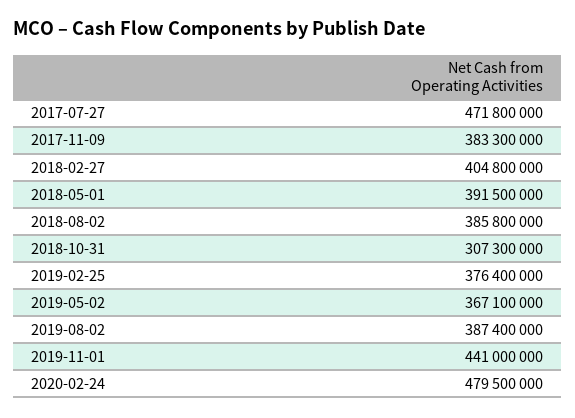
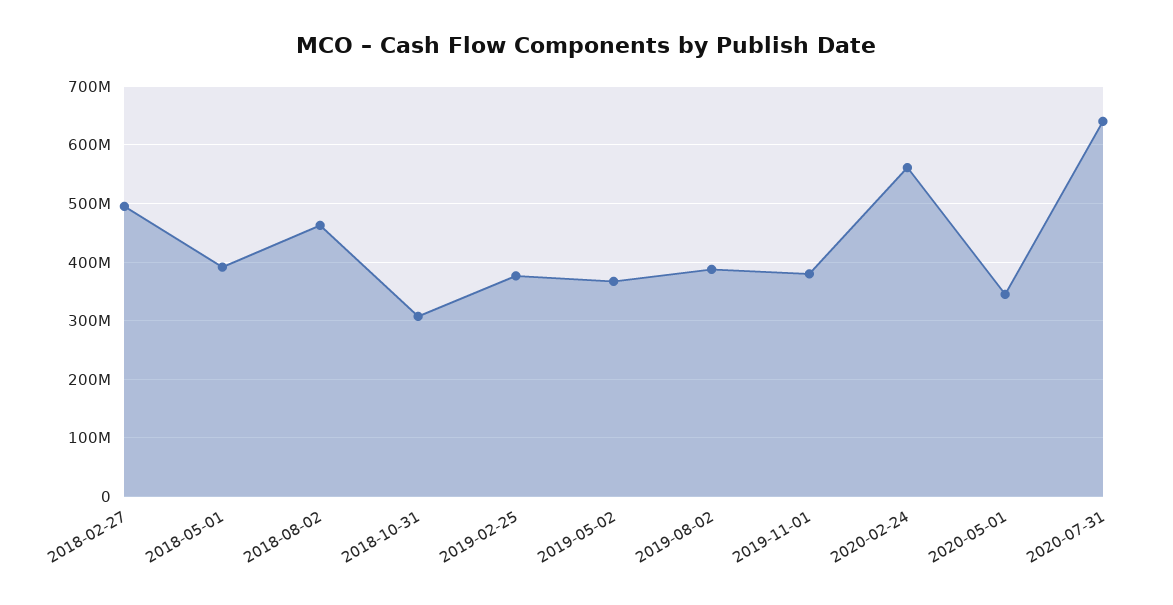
2017-07-27: 471800000 -> none
2017-11-09: 383300000 -> none
2018-02-27: 404800000 -> 500000000
2018-08-02: 385800000 -> 460000000
2019-11-01: 441000000 -> 380000000
2020-02-24: 479500000 -> 560000000
2020-05-01: none -> 340000000
2020-07-31: none -> 640000000

